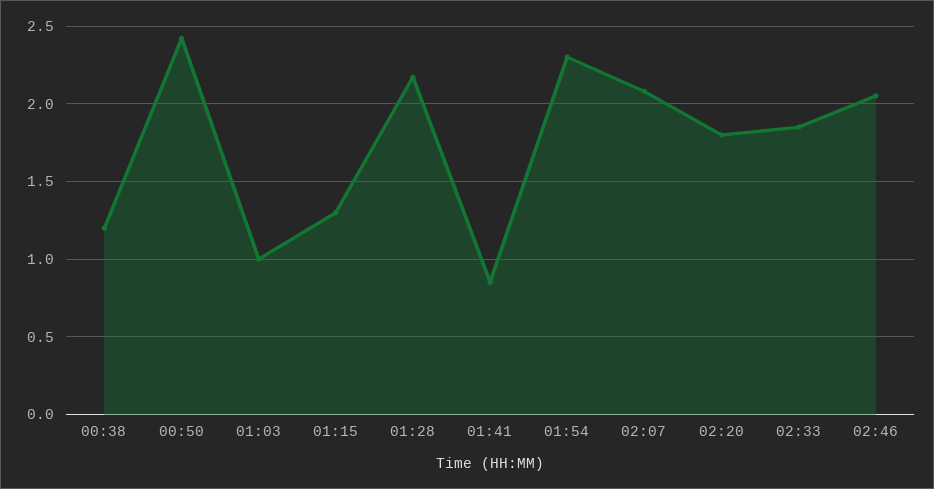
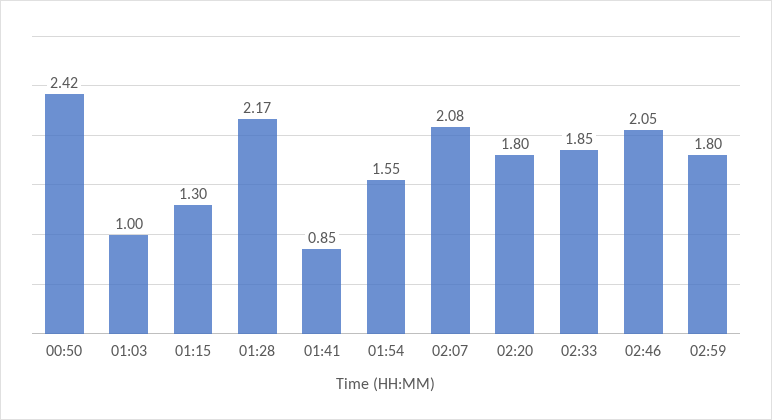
00:38: 1.2 -> none
01:54: 2.3 -> 1.55
02:59: none -> 1.8

